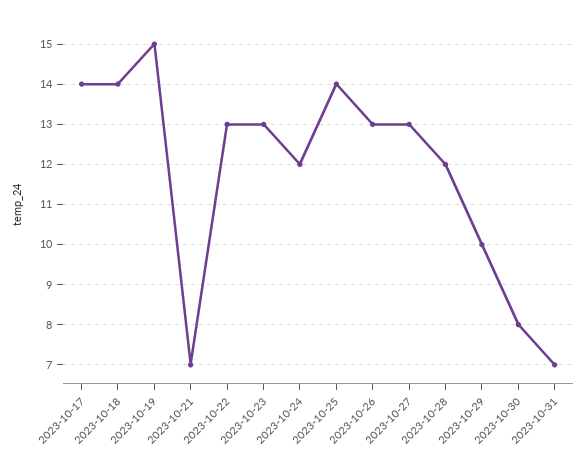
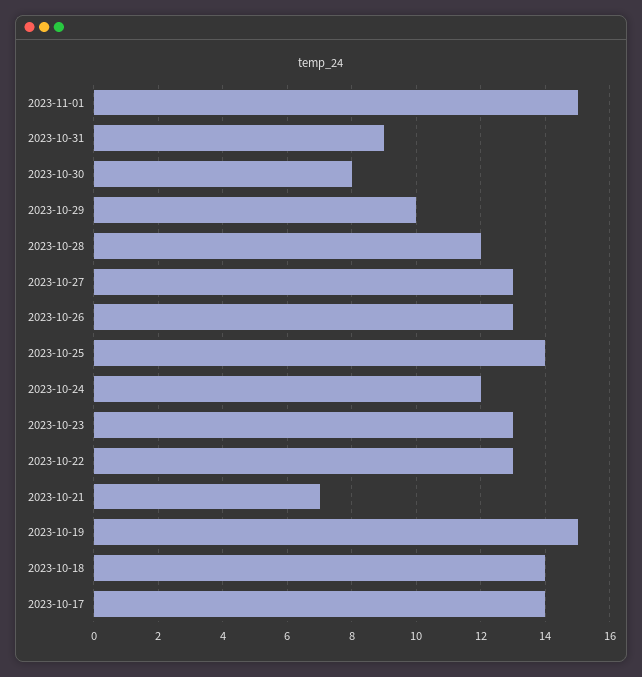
2023-10-31: 7 -> 9
2023-11-01: none -> 15

